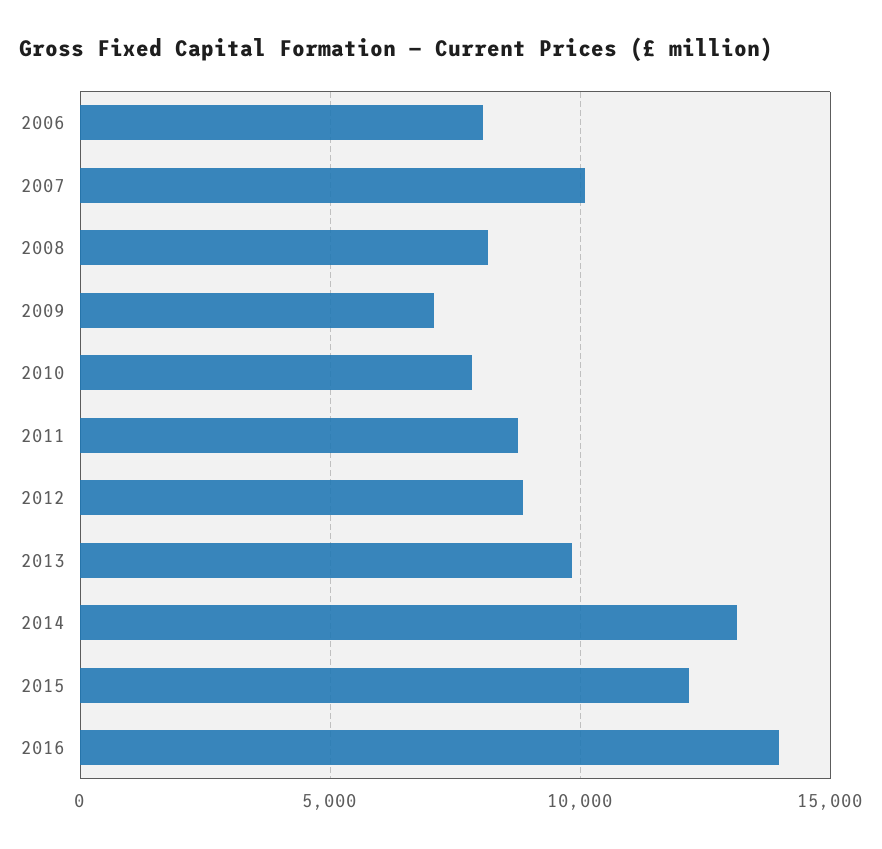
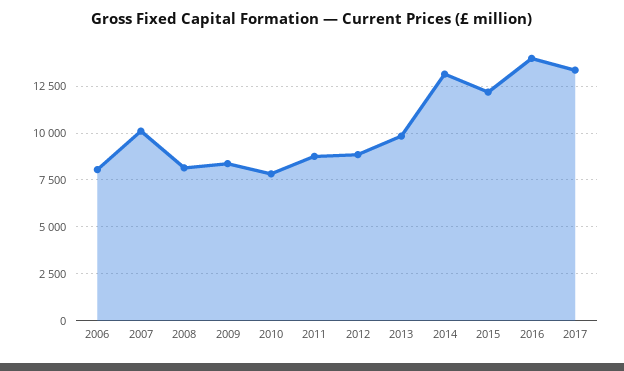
2009: 7000 -> 8500
2017: none -> 13500

